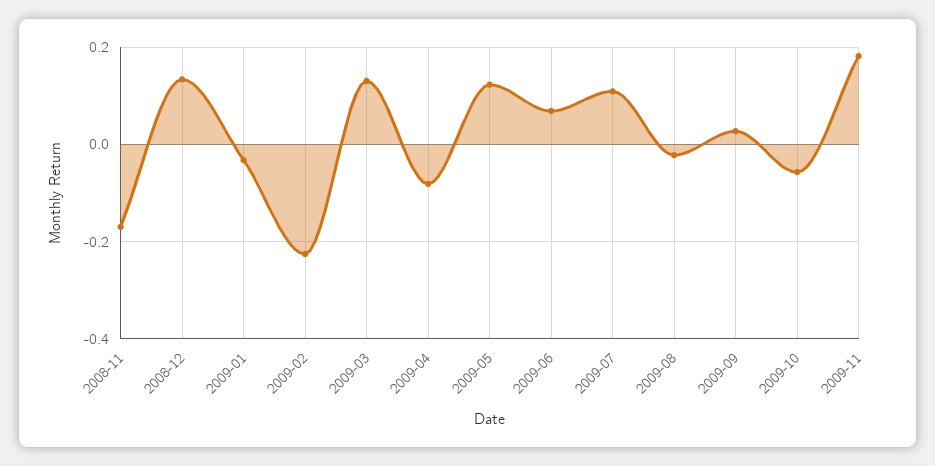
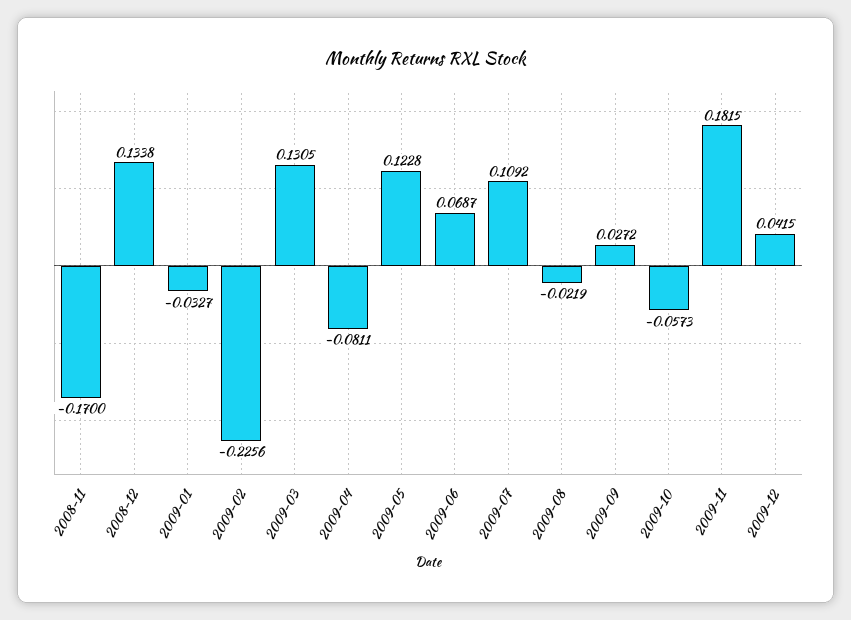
2009-12: none -> 0.0415

